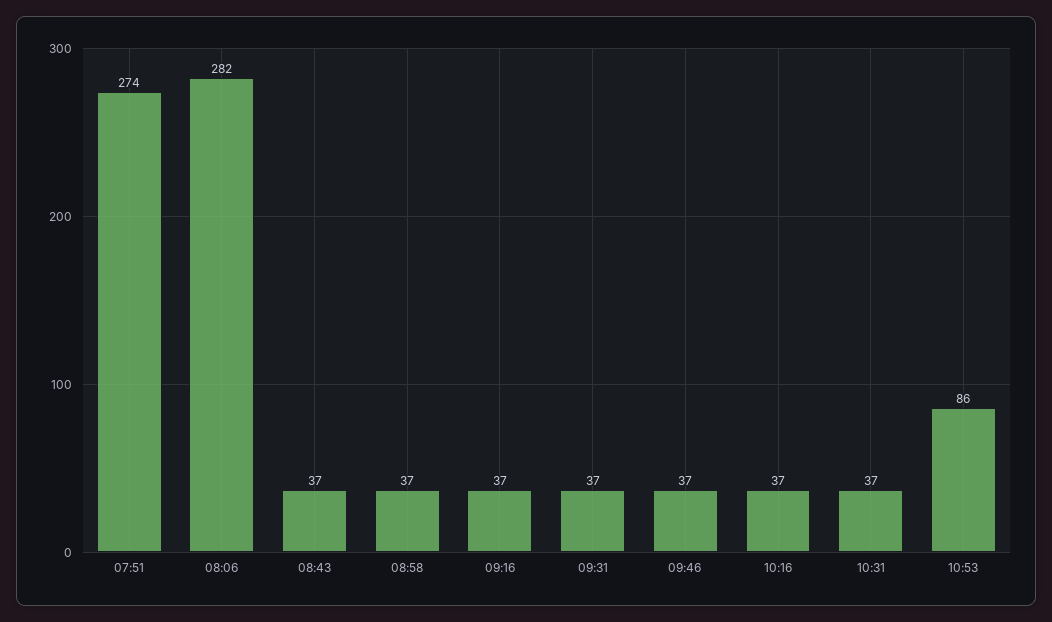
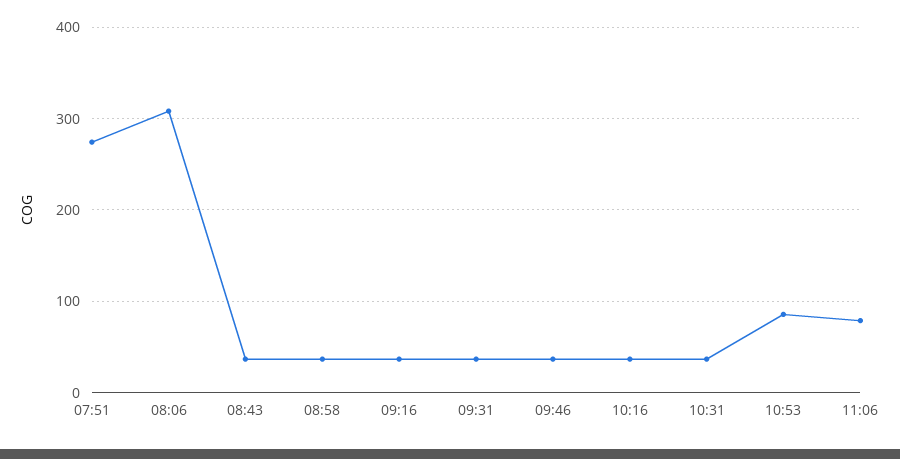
08:06: 282 -> 310
11:06: none -> 80

